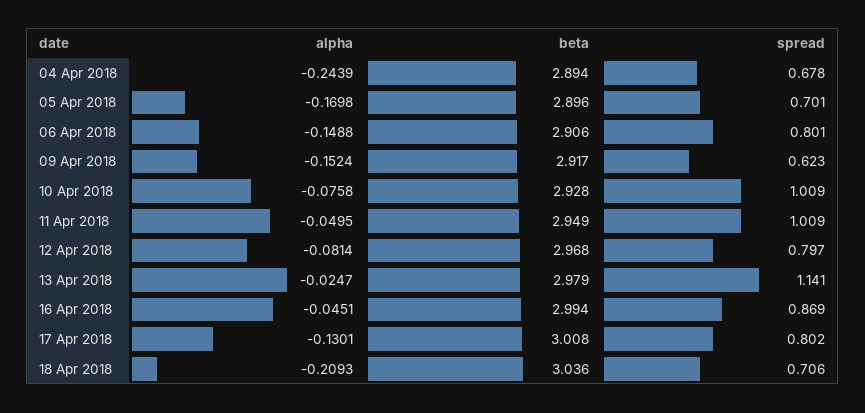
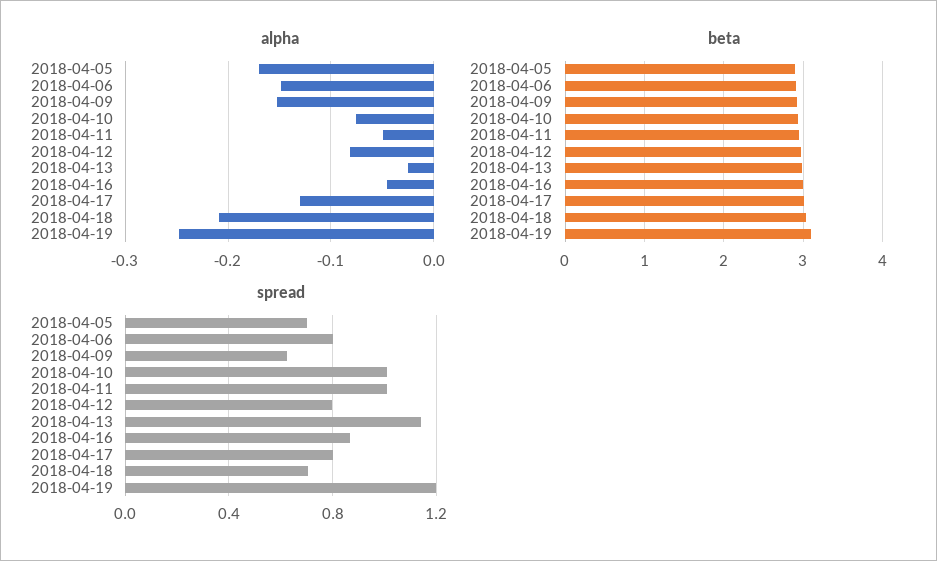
alpha, 04 Apr 2018: -0.2439 -> none
beta, 04 Apr 2018: 2.894 -> none
spread, 04 Apr 2018: 0.678 -> none
alpha, 2018-04-19: none -> -0.25
beta, 2018-04-19: none -> 3.1
spread, 2018-04-19: none -> 1.2

